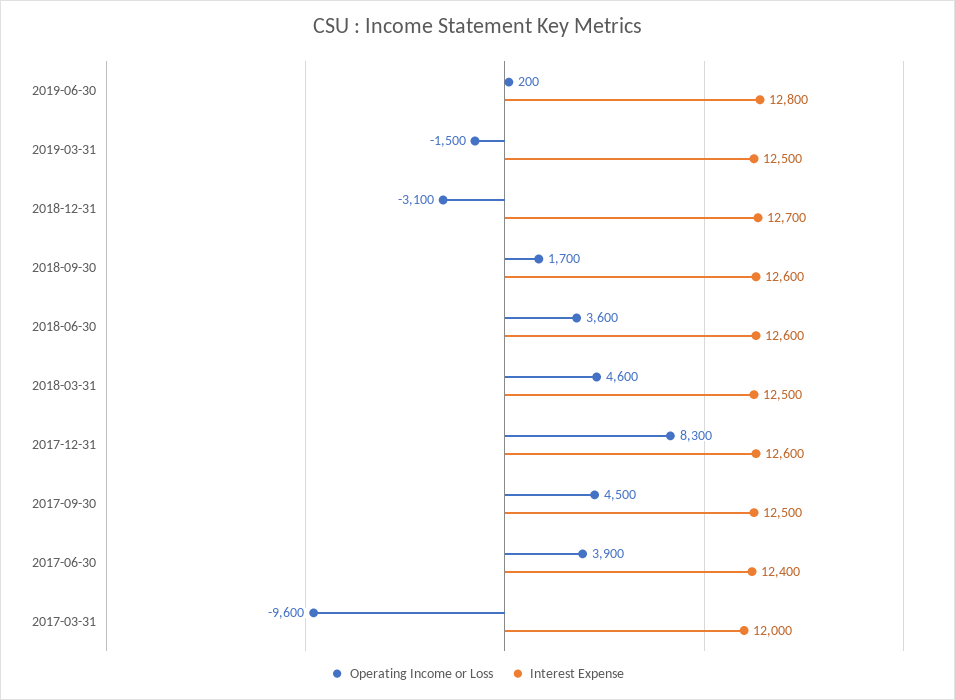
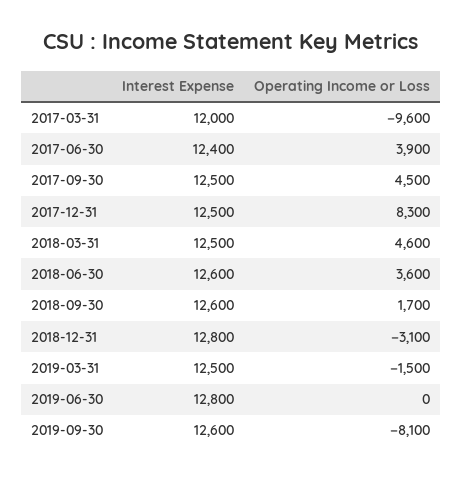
Operating Income or Loss, 2019-06-30: 200 -> 0
Interest Expense, 2018-12-31: 12700 -> 12800
Interest Expense, 2017-12-31: 12600 -> 12500
Interest Expense, 2019-09-30: none -> 12600
Operating Income or Loss, 2019-09-30: none -> -8100

